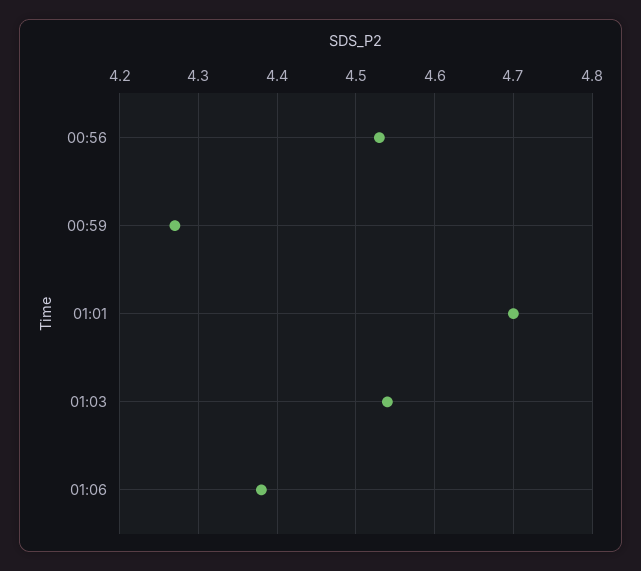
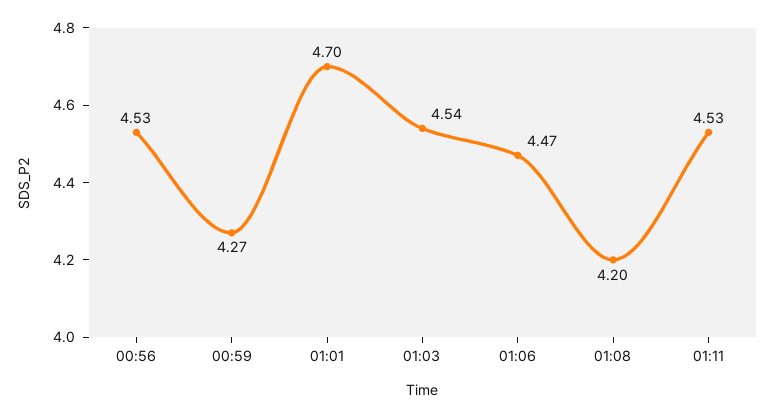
01:06: 4.38 -> 4.47
01:08: none -> 4.2
01:11: none -> 4.53

